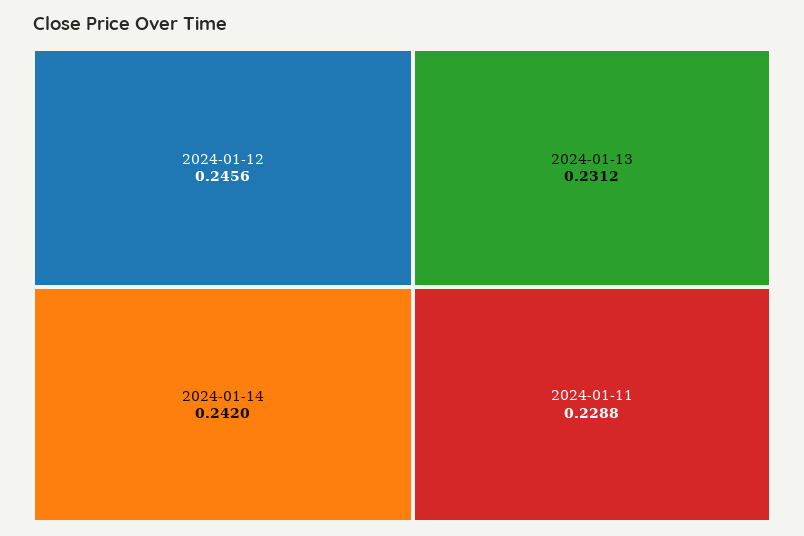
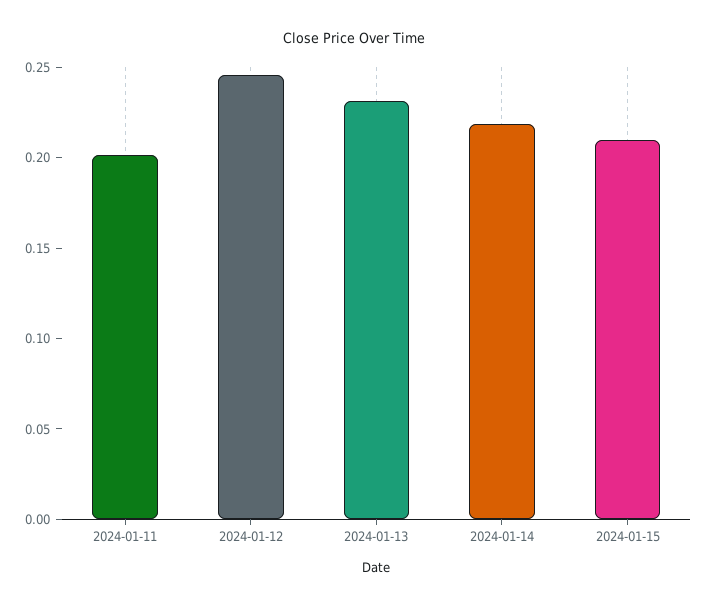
2024-01-14: 0.242 -> 0.22
2024-01-11: 0.2288 -> 0.2
2024-01-15: none -> 0.21

